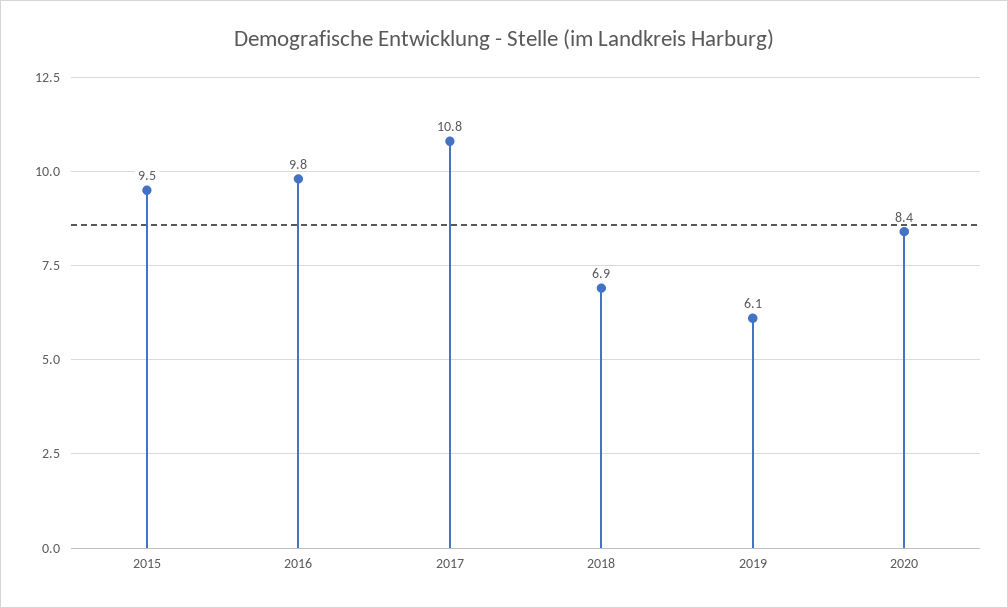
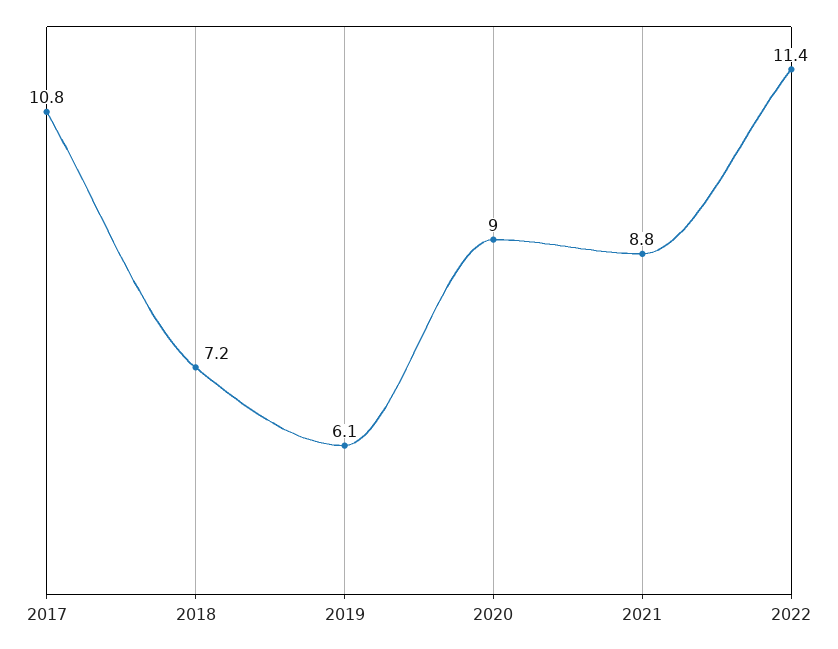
2015: 9.5 -> none
2016: 9.8 -> none
2018: 6.9 -> 7.2
2020: 8.4 -> 9
2021: none -> 8.8
2022: none -> 11.4

